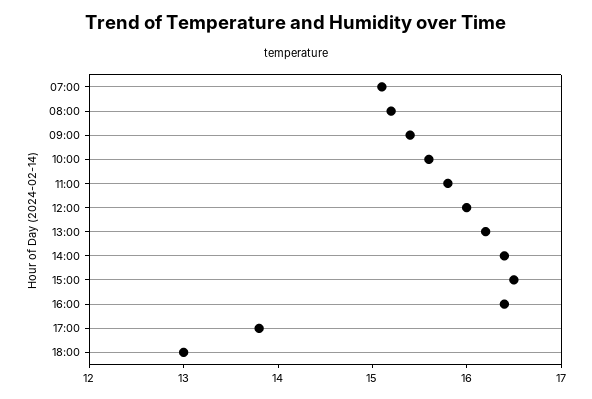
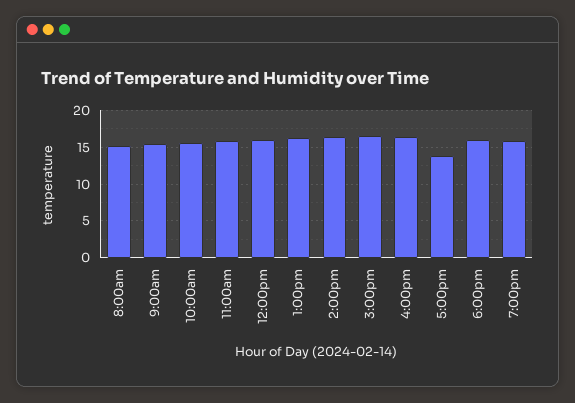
07:00: 15.1 -> none
18:00: 13 -> 16
7:00pm: none -> 16

